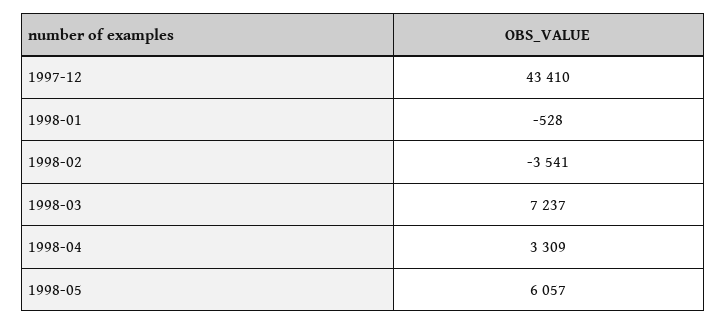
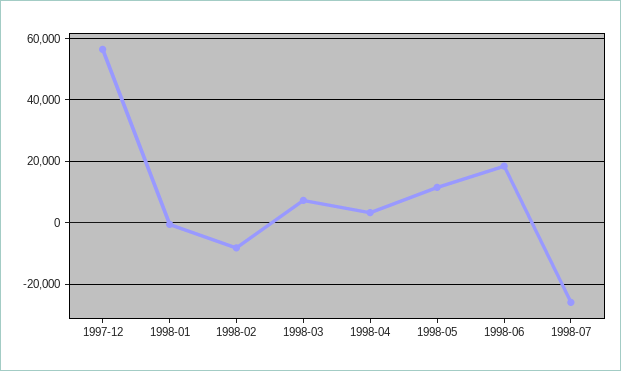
1997-12: 43410 -> 56000
1998-02: -3541 -> -8000
1998-05: 6057 -> 12000
1998-06: none -> 18000
1998-07: none -> -26000

